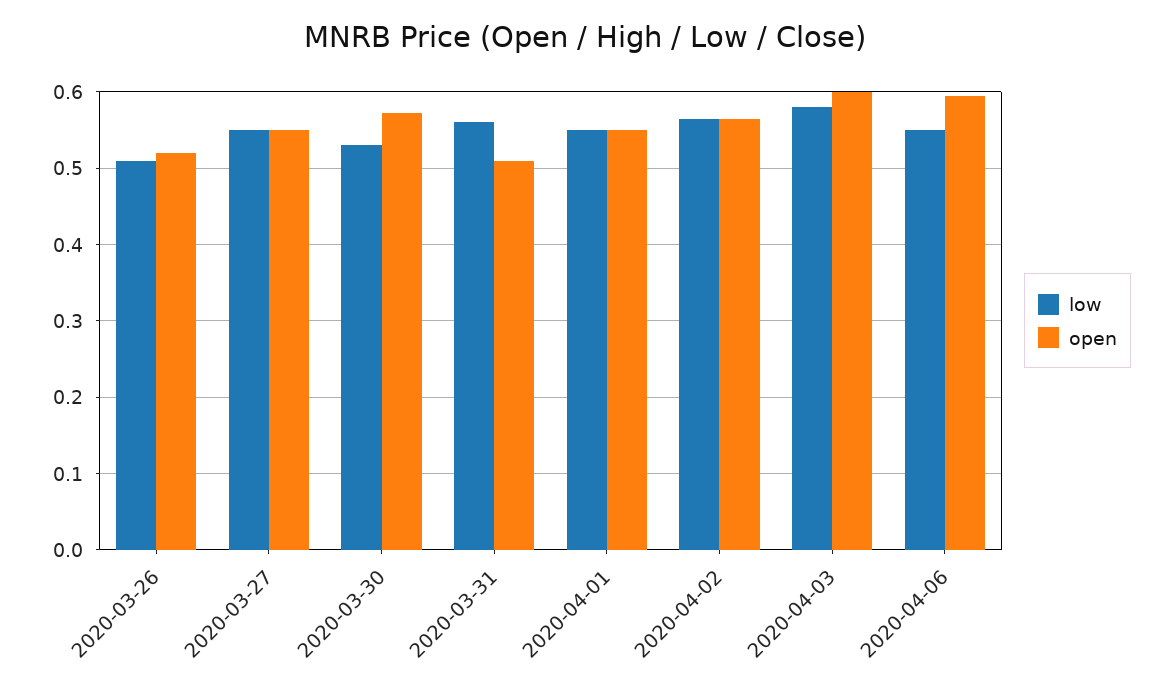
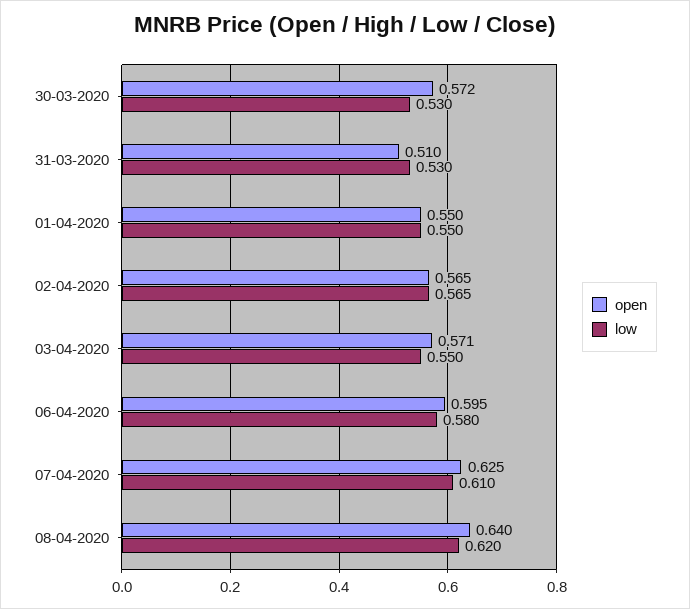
low, 2020-03-26: 0.51 -> none
open, 2020-03-26: 0.52 -> none
low, 2020-03-27: 0.55 -> none
open, 2020-03-27: 0.55 -> none
low, 2020-03-31: 0.56 -> 0.53
low, 2020-04-03: 0.58 -> 0.55
open, 2020-04-03: 0.6 -> 0.571
low, 2020-04-06: 0.55 -> 0.58
open, 07-04-2020: none -> 0.625
low, 07-04-2020: none -> 0.61
open, 08-04-2020: none -> 0.64
low, 08-04-2020: none -> 0.62

